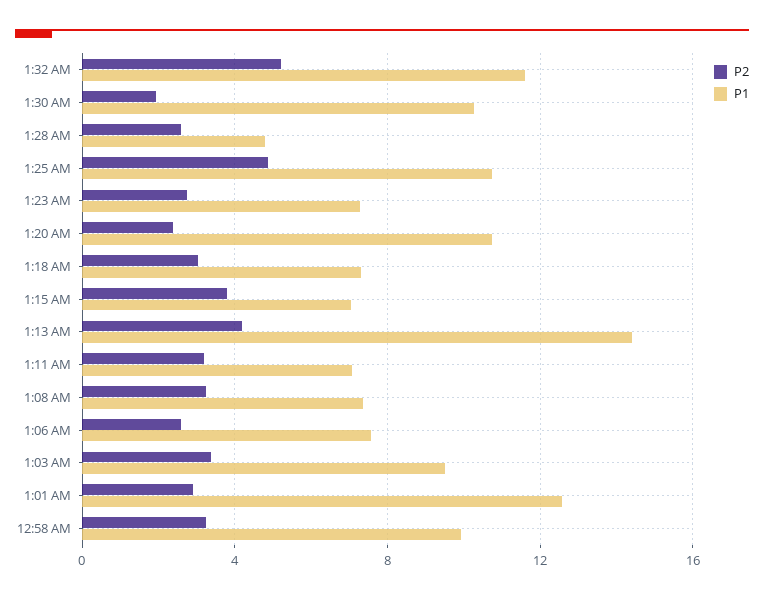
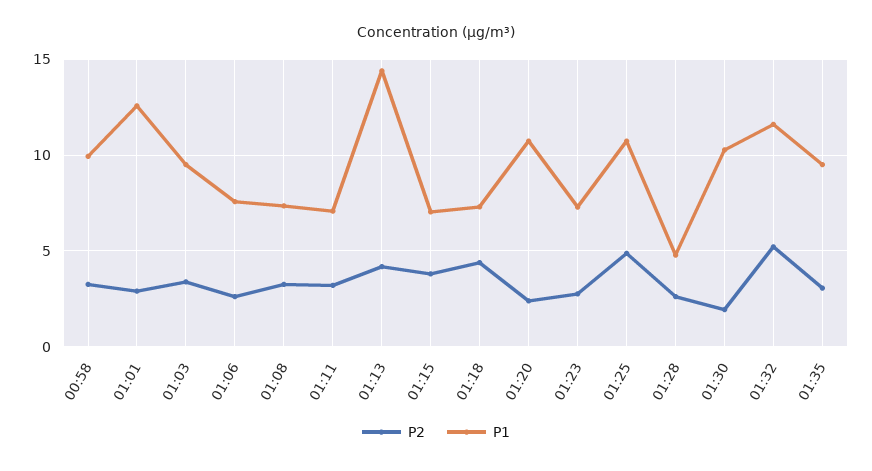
P2, 1:18 AM: 3 -> 4.5
P2, 01:35: none -> 3
P1, 01:35: none -> 9.5

